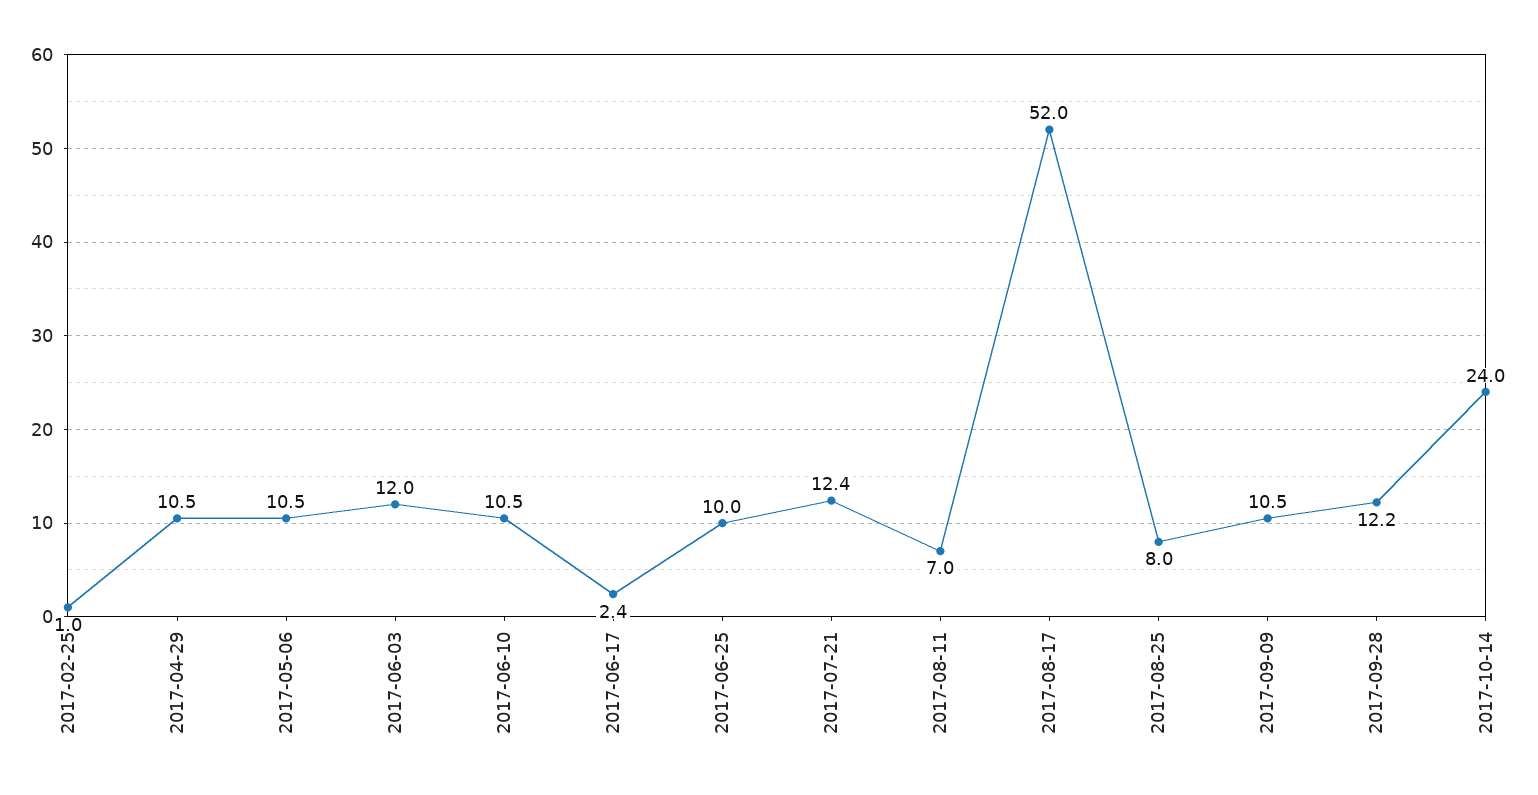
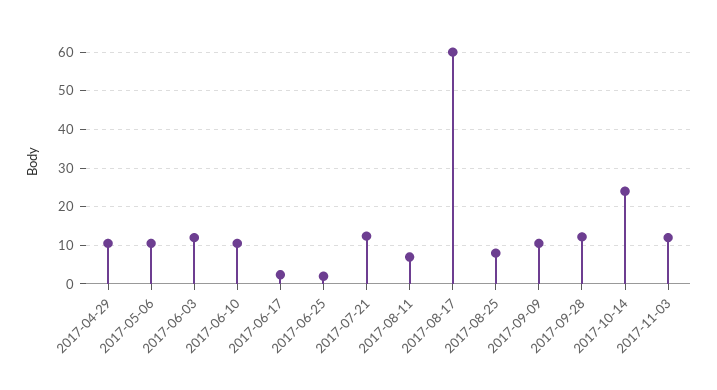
2017-02-25: 1 -> none
2017-06-25: 10 -> 2
2017-08-17: 52 -> 60
2017-11-03: none -> 12

